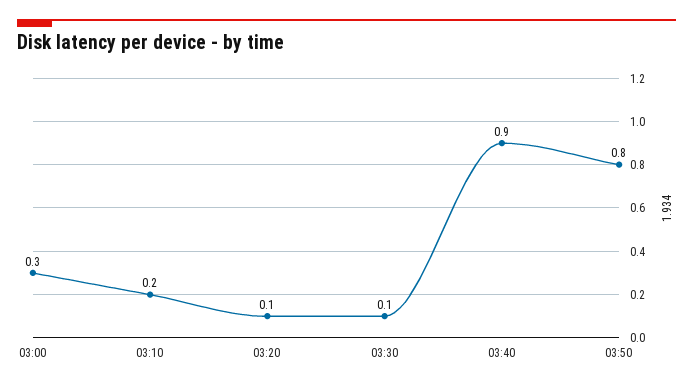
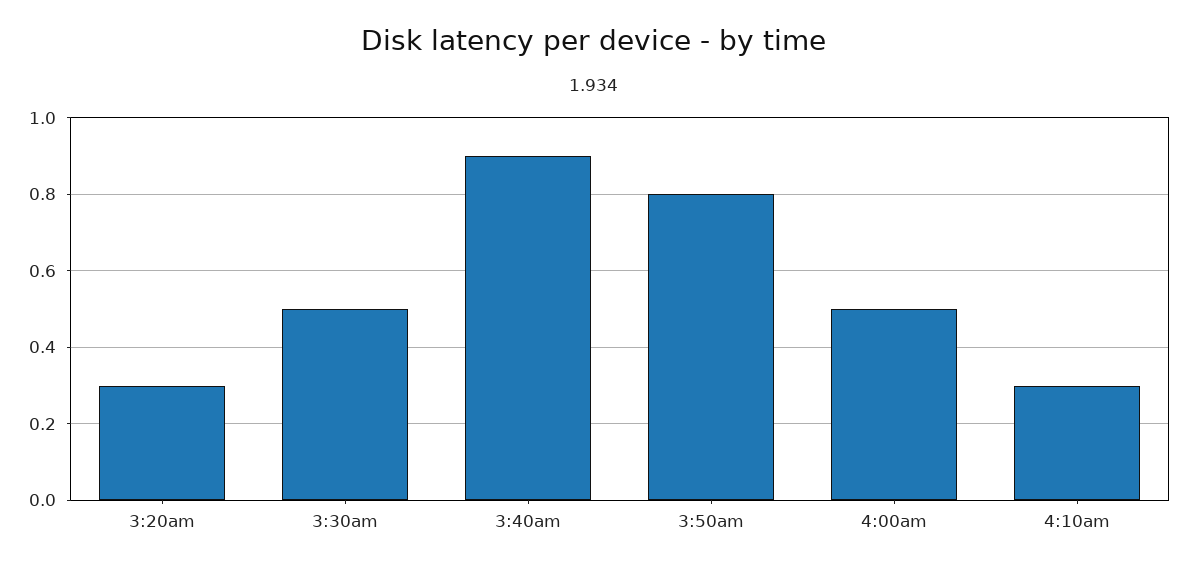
03:00: 0.3 -> none
03:10: 0.2 -> none
03:20: 0.1 -> 0.3
03:30: 0.1 -> 0.5
4:00am: none -> 0.5
4:10am: none -> 0.3

